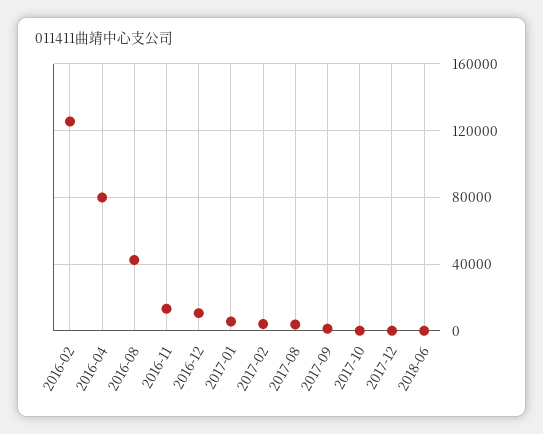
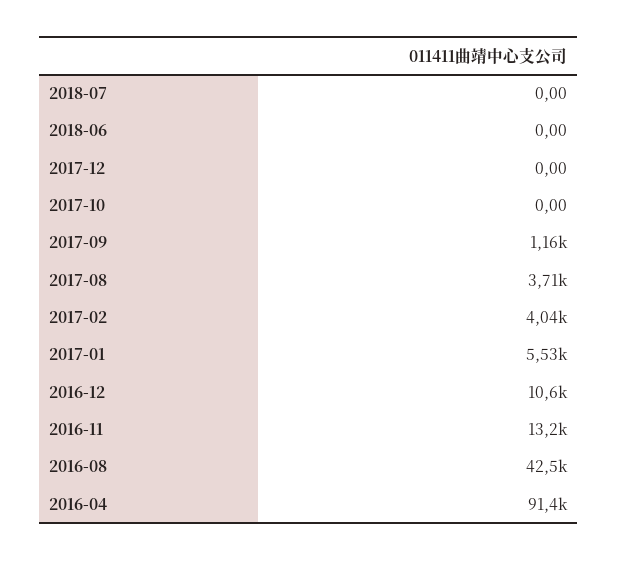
2016-02: 125000 -> none
2016-04: 80000 -> 91400
2018-07: none -> 0

